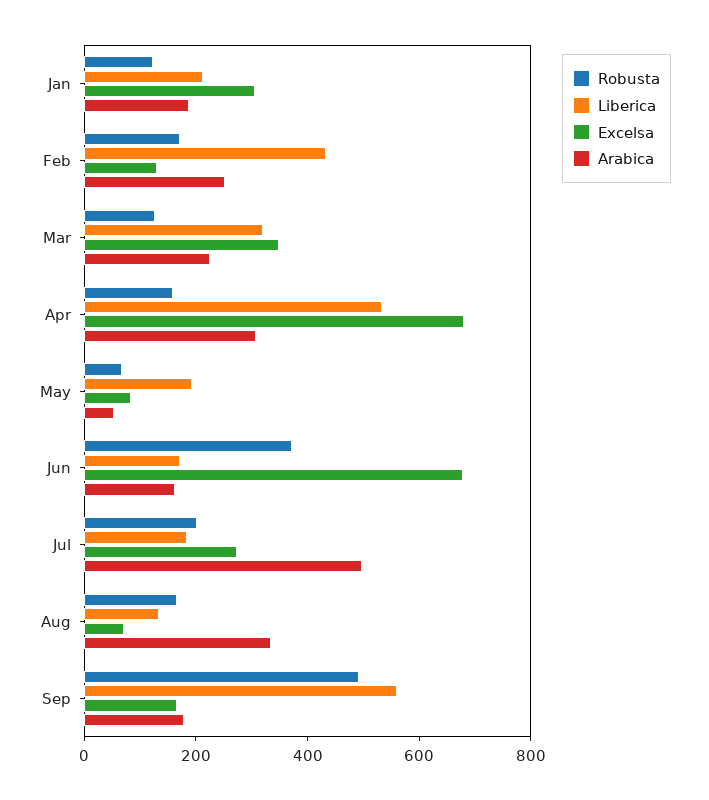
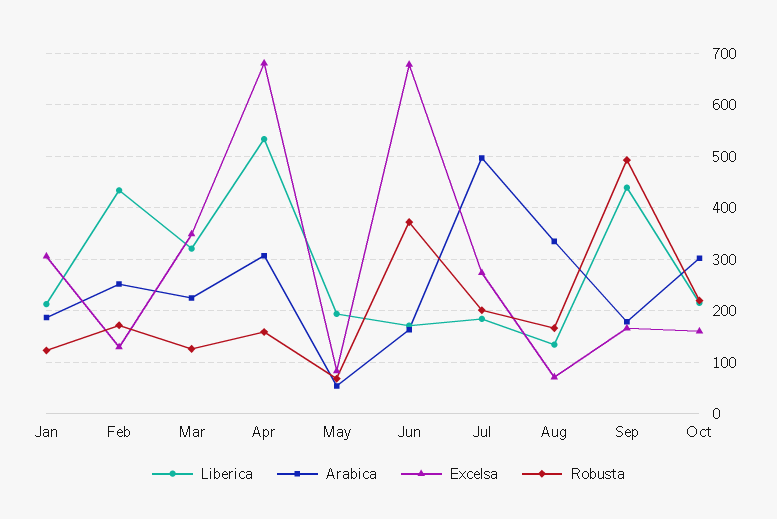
Liberica, Sep: 550 -> 440
Liberica, Oct: none -> 220
Arabica, Oct: none -> 300
Excelsa, Oct: none -> 160
Robusta, Oct: none -> 220

